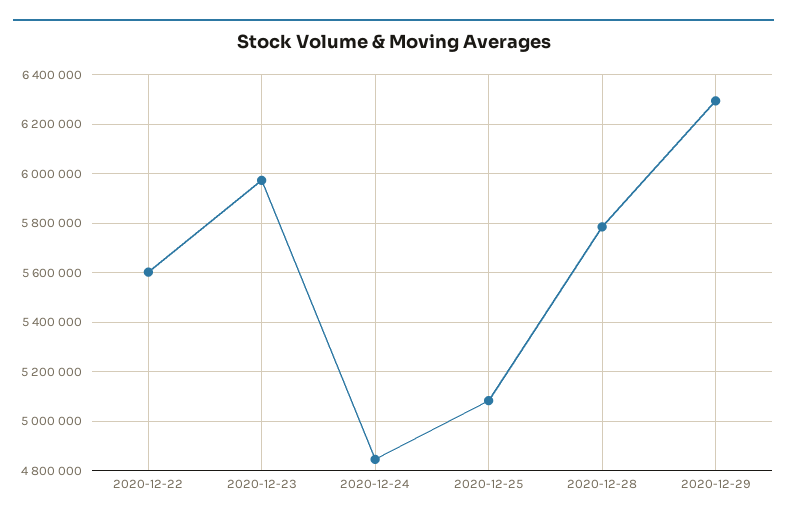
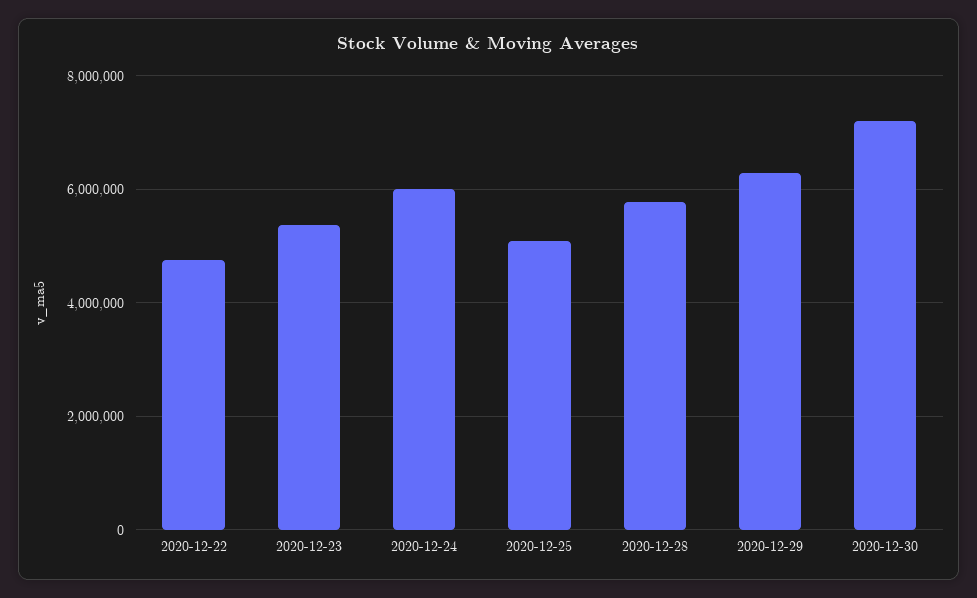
2020-12-22: 5600000 -> 4800000
2020-12-23: 5975000 -> 5400000
2020-12-24: 4850000 -> 6000000
2020-12-30: none -> 7200000

